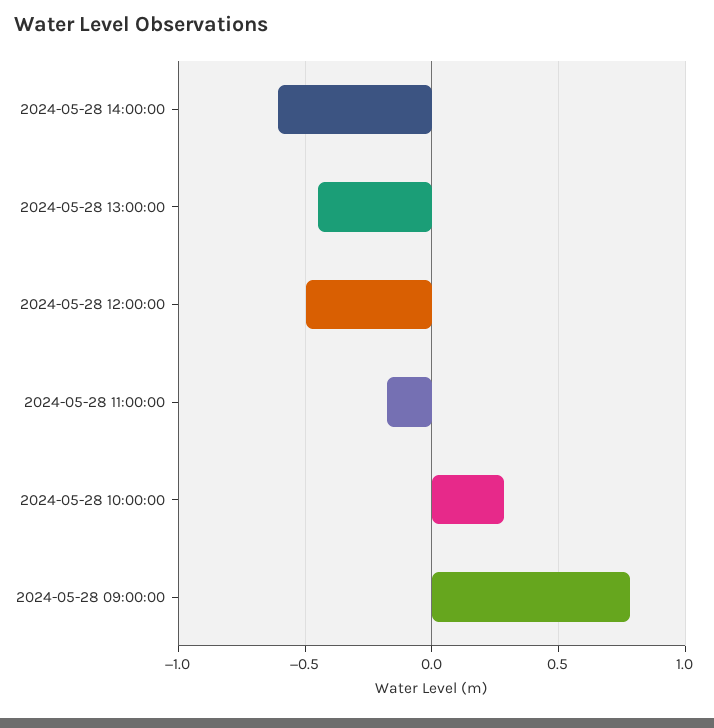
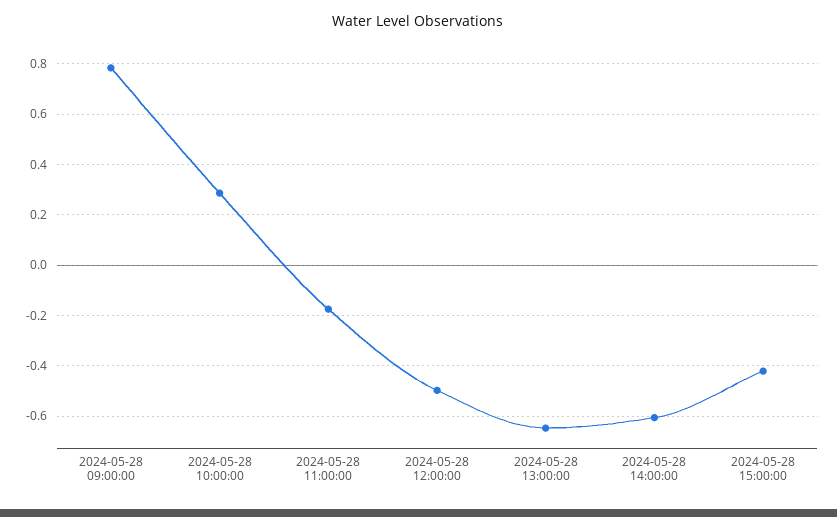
2024-05-28 13:00:00: -0.45 -> -0.65
2024-05-28 15:00:00: none -> -0.425

